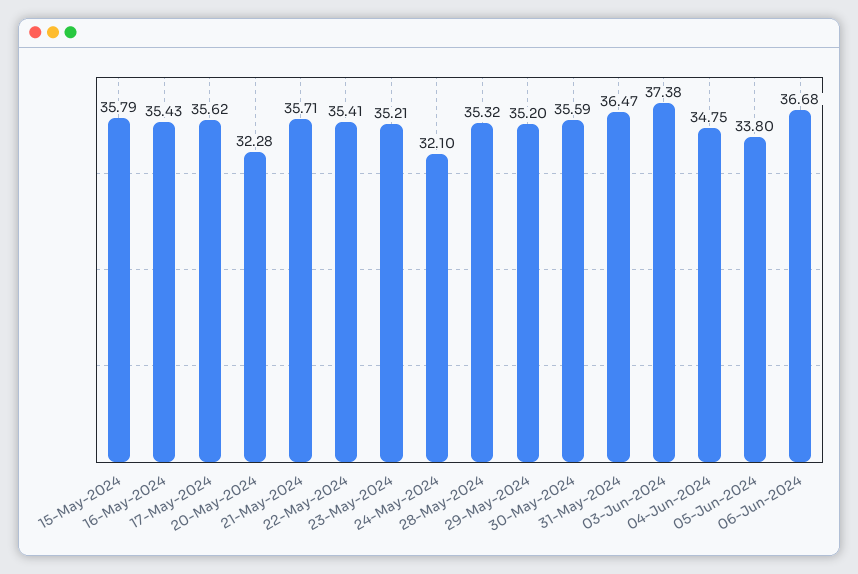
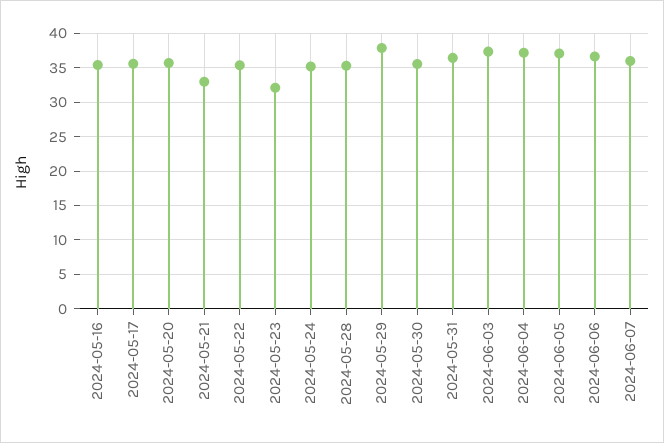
15-May-2024: 35.79 -> none
20-May-2024: 32.28 -> 36
21-May-2024: 35.71 -> 33
23-May-2024: 35.21 -> 32
24-May-2024: 32.1 -> 35
29-May-2024: 35.2 -> 38
04-Jun-2024: 34.75 -> 37
05-Jun-2024: 33.8 -> 37
2024-06-07: none -> 36

